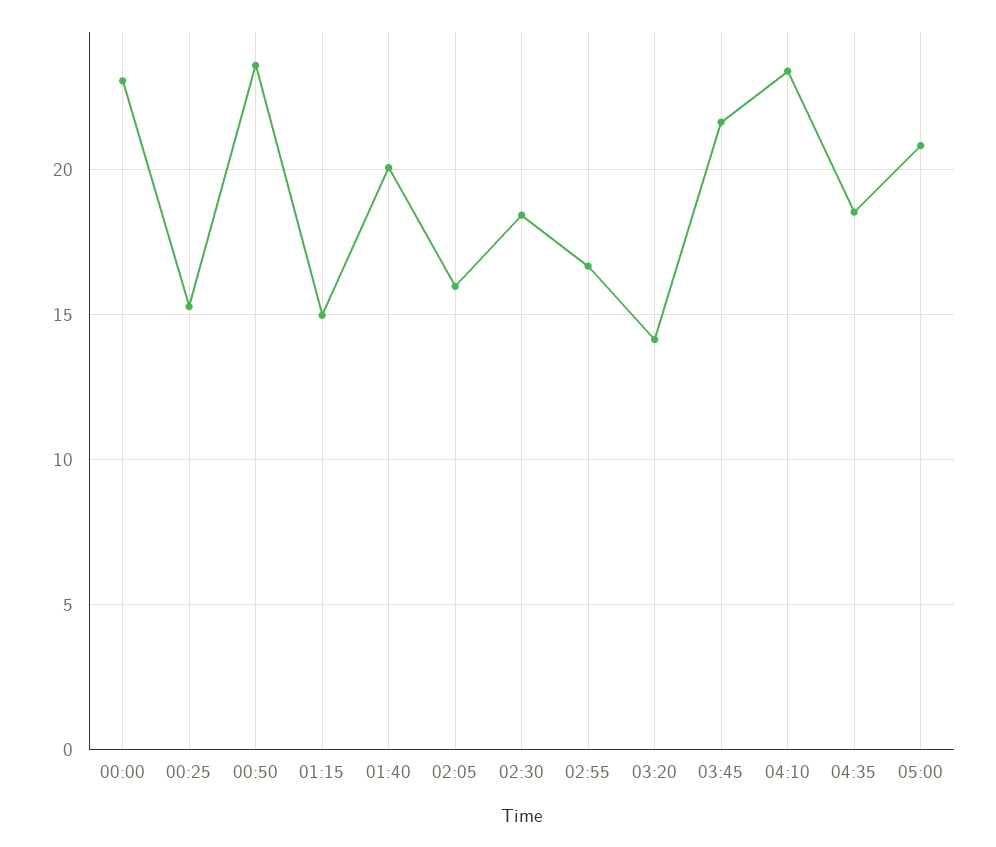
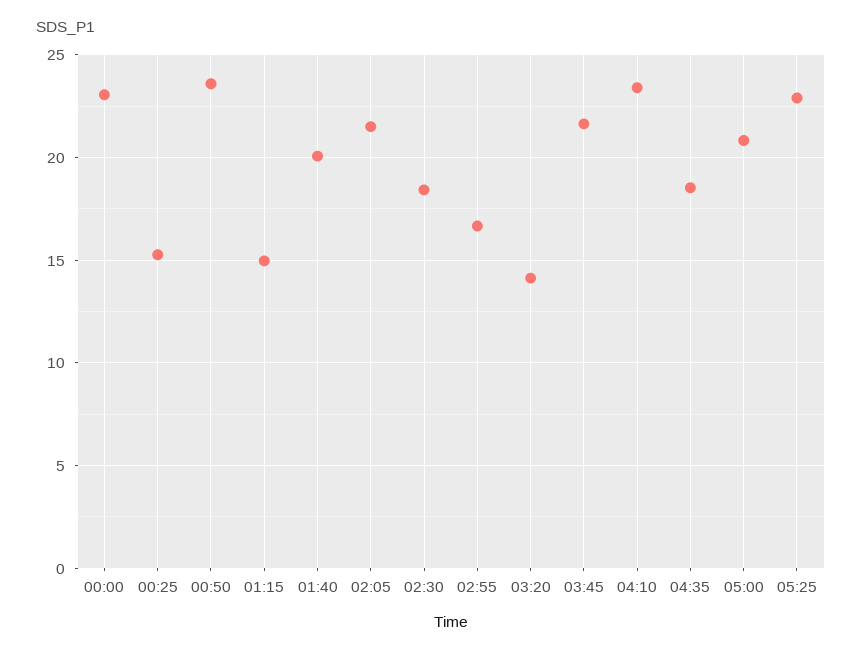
02:05: 16 -> 21.5
05:25: none -> 23

